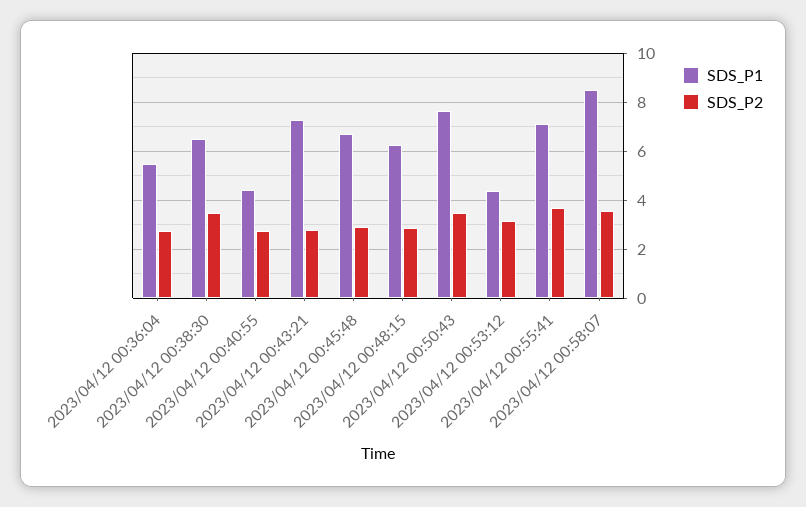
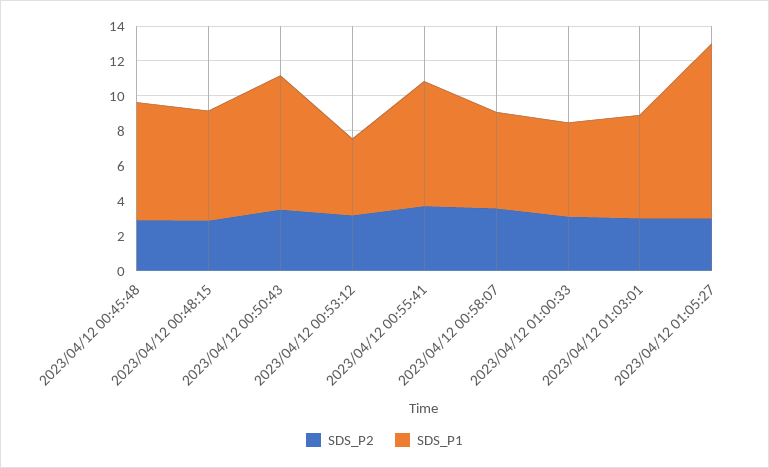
SDS_P1, 2023/04/12 00:36:04: 5.5 -> none
SDS_P2, 2023/04/12 00:36:04: 2.75 -> none
SDS_P1, 2023/04/12 00:38:30: 6.5 -> none
SDS_P2, 2023/04/12 00:38:30: 3.5 -> none
SDS_P1, 2023/04/12 00:40:55: 4.5 -> none
SDS_P2, 2023/04/12 00:40:55: 2.75 -> none
SDS_P1, 2023/04/12 00:43:21: 7.25 -> none
SDS_P2, 2023/04/12 00:43:21: 2.75 -> none
SDS_P1, 2023/04/12 00:58:07: 8.5 -> 5.5
SDS_P2, 2023/04/12 01:00:33: none -> 3
SDS_P1, 2023/04/12 01:00:33: none -> 5.5
SDS_P2, 2023/04/12 01:03:01: none -> 3
SDS_P1, 2023/04/12 01:03:01: none -> 6
SDS_P2, 2023/04/12 01:05:27: none -> 3
SDS_P1, 2023/04/12 01:05:27: none -> 10

